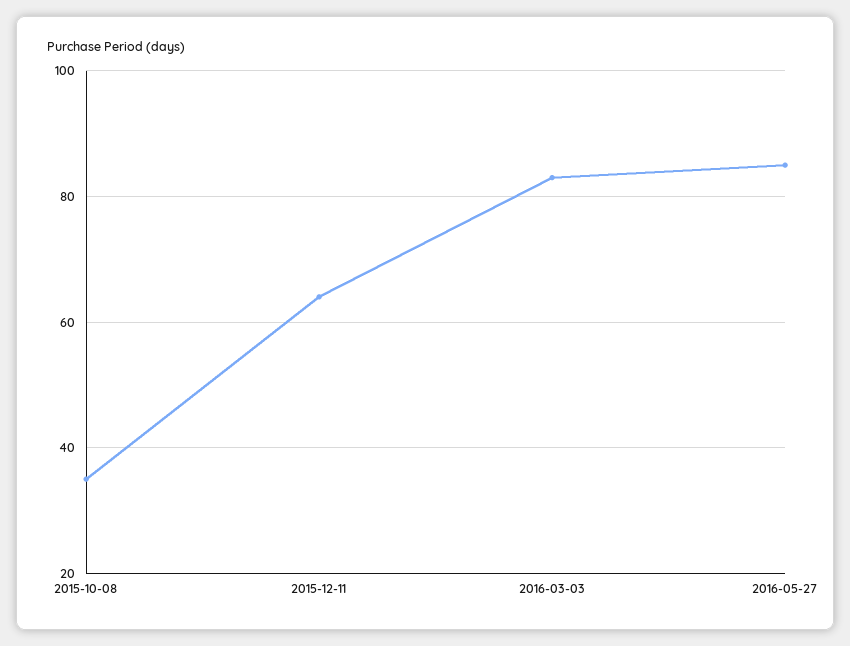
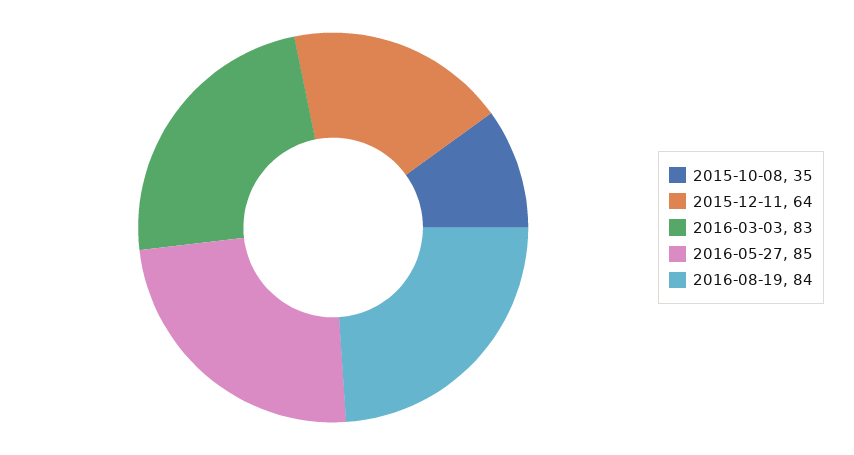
2016-08-19: none -> 84

